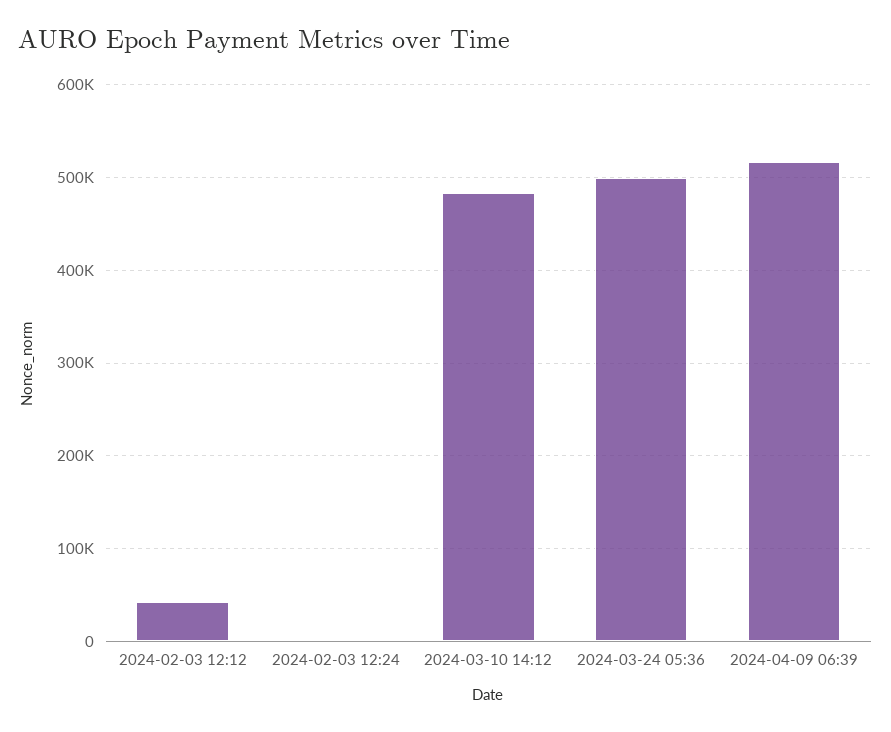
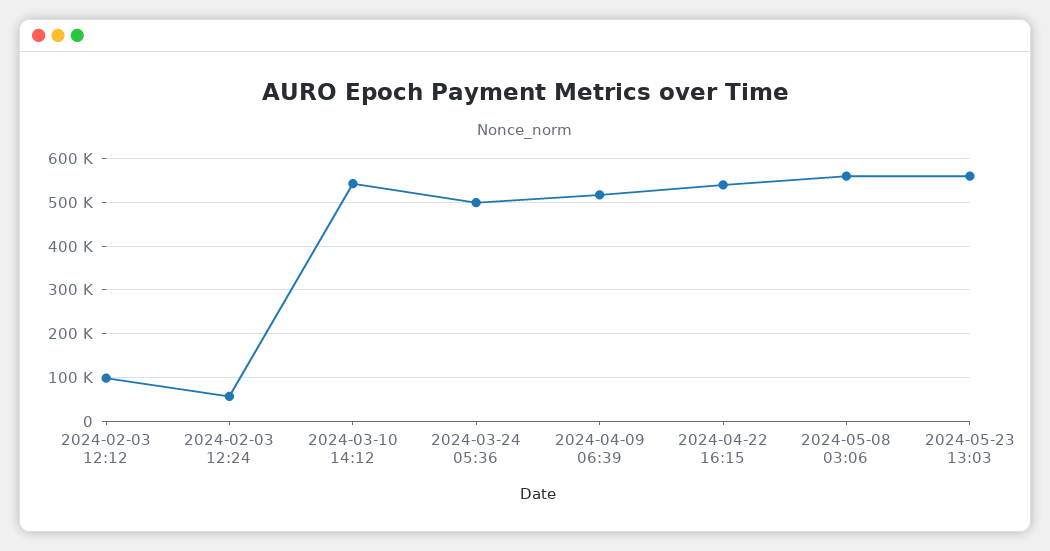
2024-02-03 12:12: 40000 -> 100000
2024-02-03 12:24: 0 -> 60000
2024-03-10 14:12: 480000 -> 540000
2024-04-22 16:15: none -> 540000
2024-05-08 03:06: none -> 560000
2024-05-23 13:03: none -> 560000

